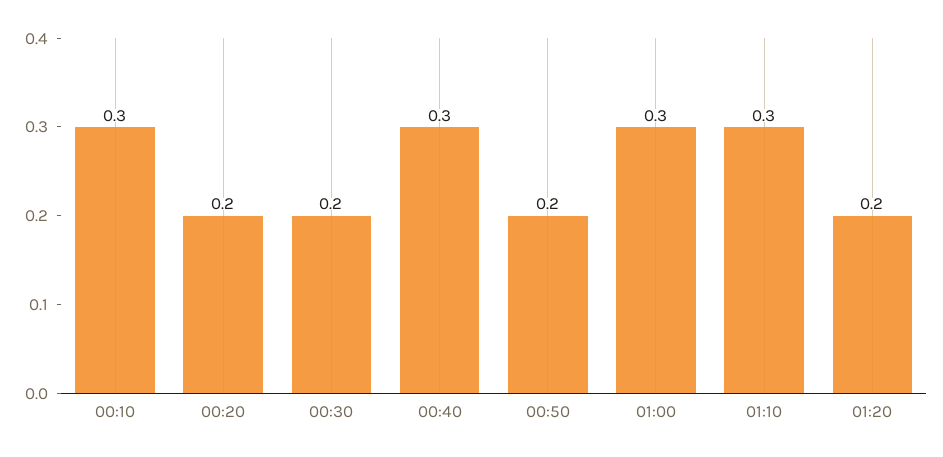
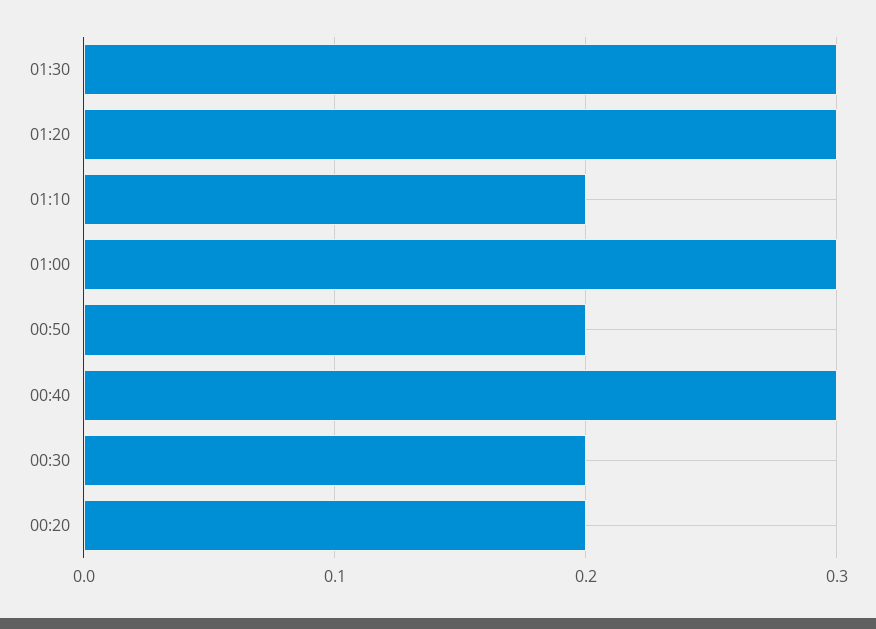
00:10: 0.3 -> none
01:10: 0.3 -> 0.2
01:20: 0.2 -> 0.3
01:30: none -> 0.3

